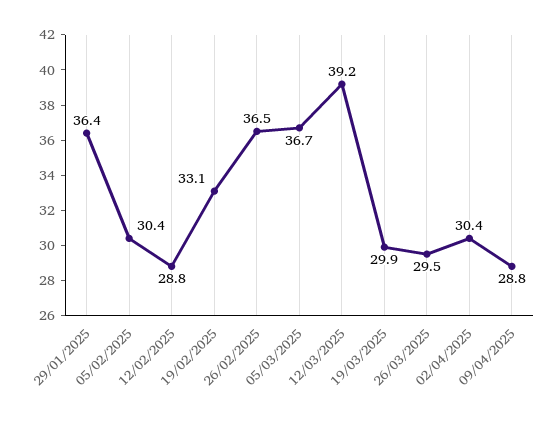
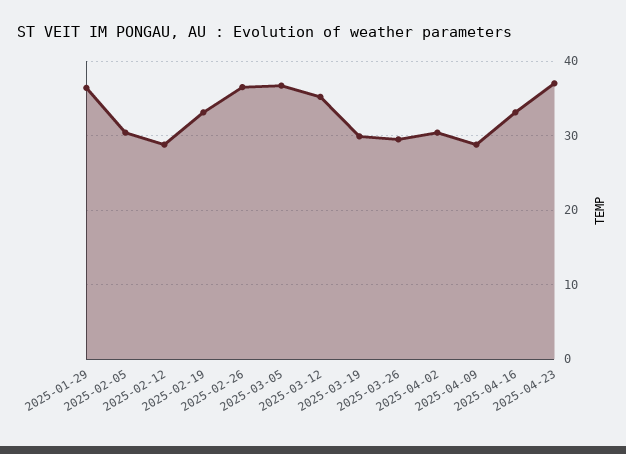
12/03/2025: 39.2 -> 35
2025-04-16: none -> 33
2025-04-23: none -> 37

